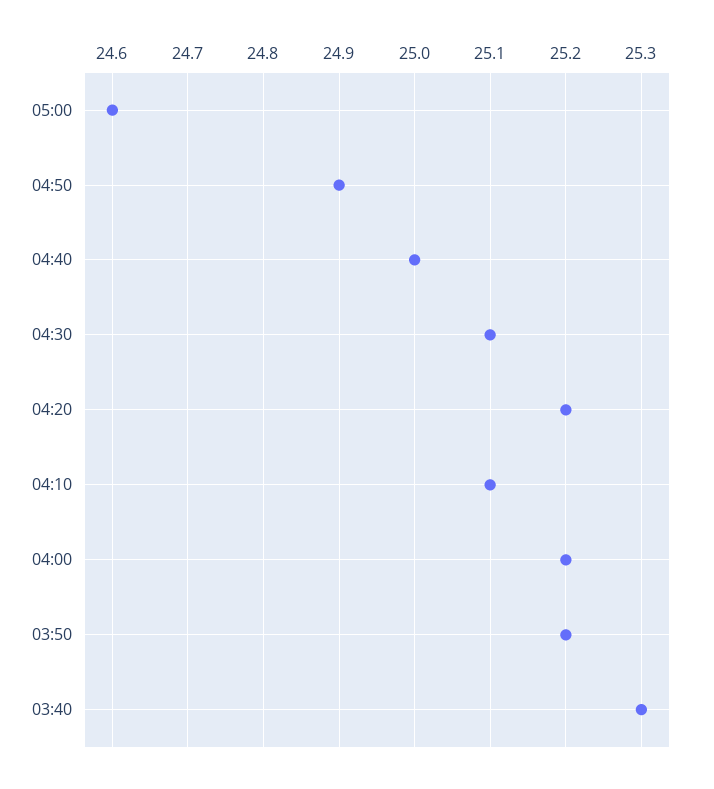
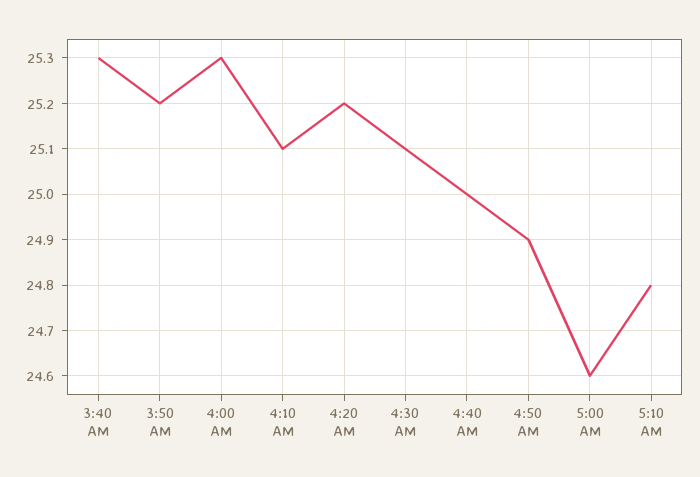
04:00: 25.2 -> 25.3
5:10 AM: none -> 24.8

